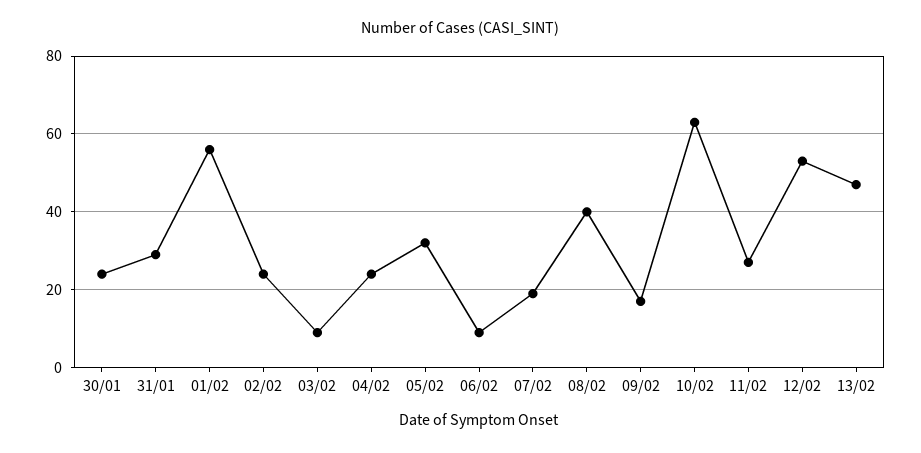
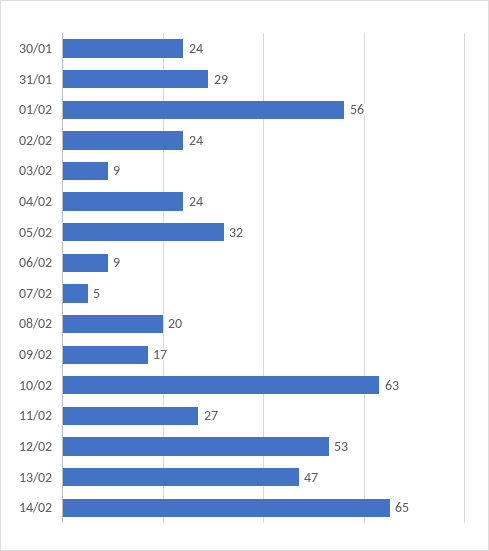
07/02: 20 -> 5
08/02: 40 -> 20
14/02: none -> 65

